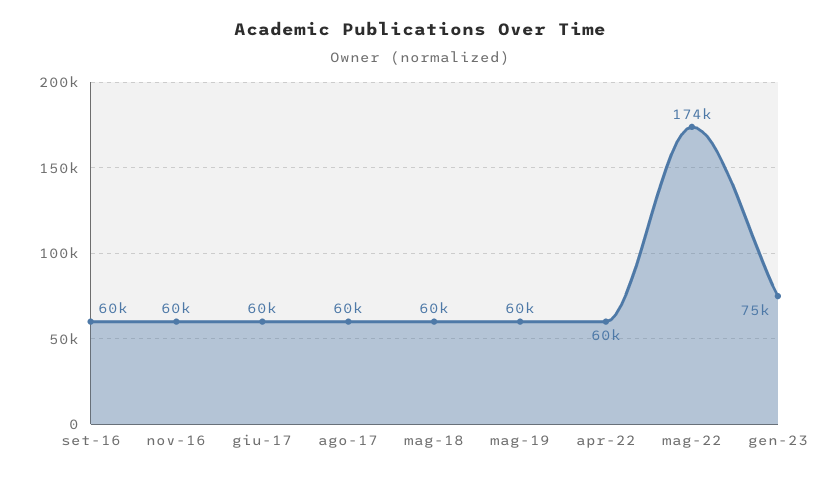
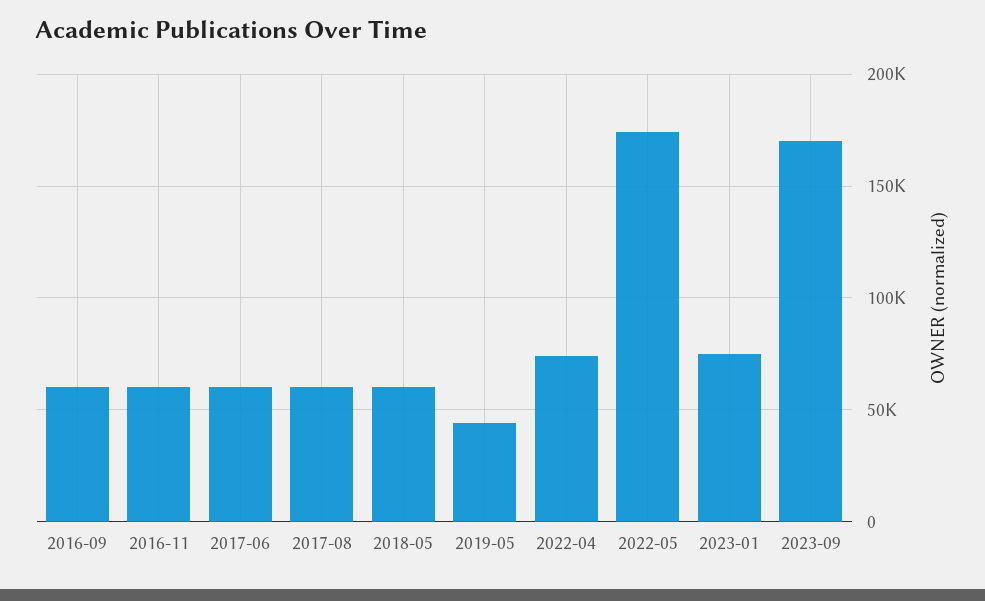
mag-19: 60000 -> 45000
apr-22: 60000 -> 75000
2023-09: none -> 170000

